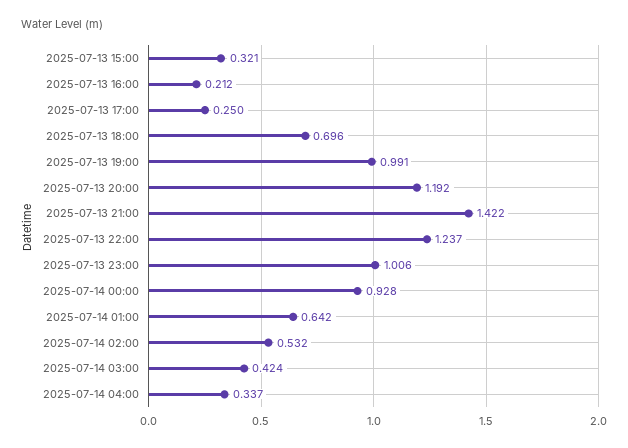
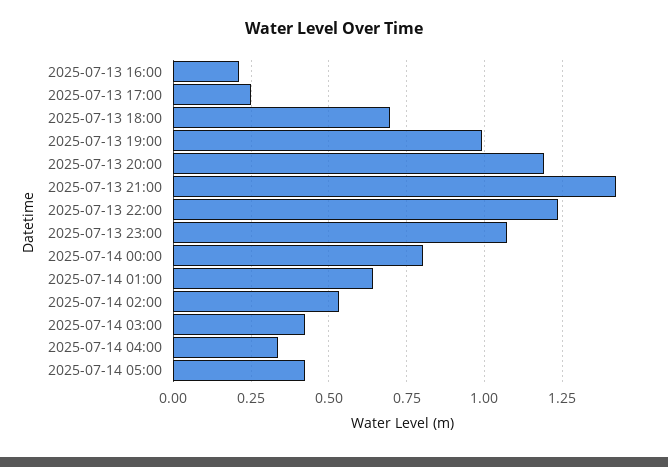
2025-07-13 15:00: 0.321 -> none
2025-07-13 23:00: 1.006 -> 1.075
2025-07-14 00:00: 0.928 -> 0.8
2025-07-14 05:00: none -> 0.425

